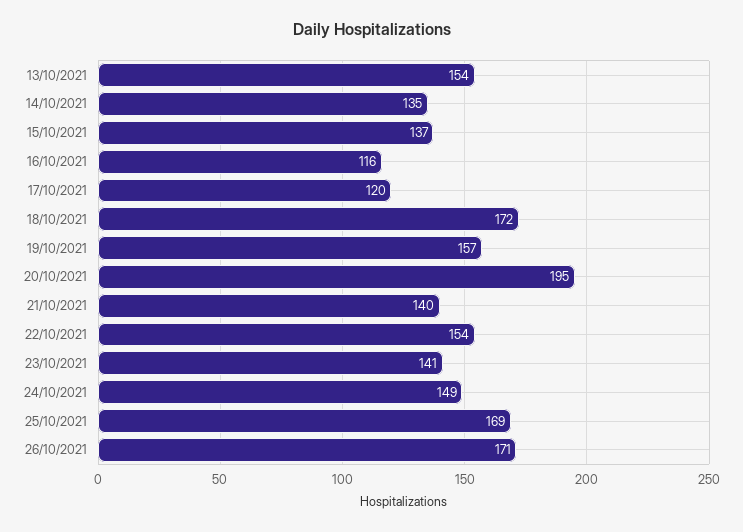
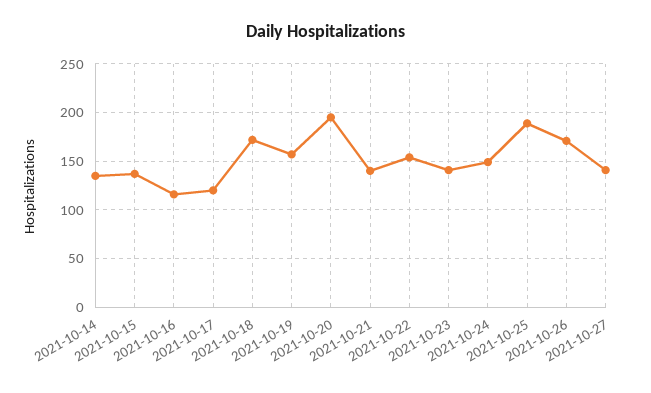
13/10/2021: 154 -> none
25/10/2021: 169 -> 190
2021-10-27: none -> 140

